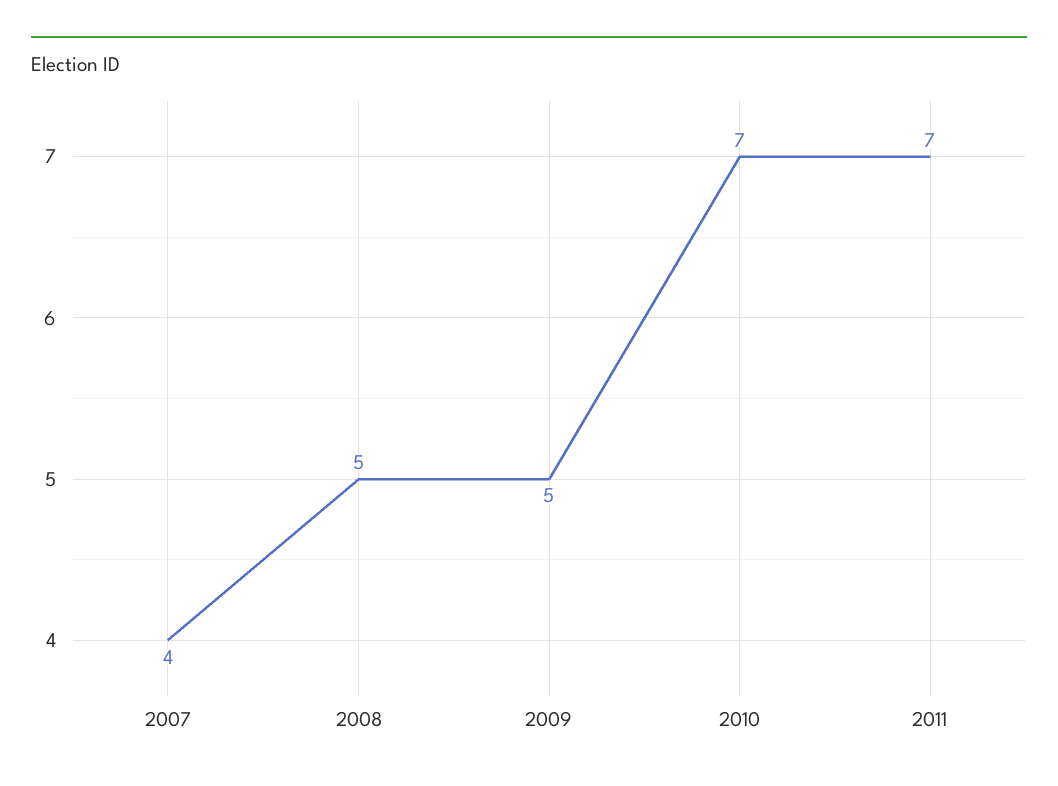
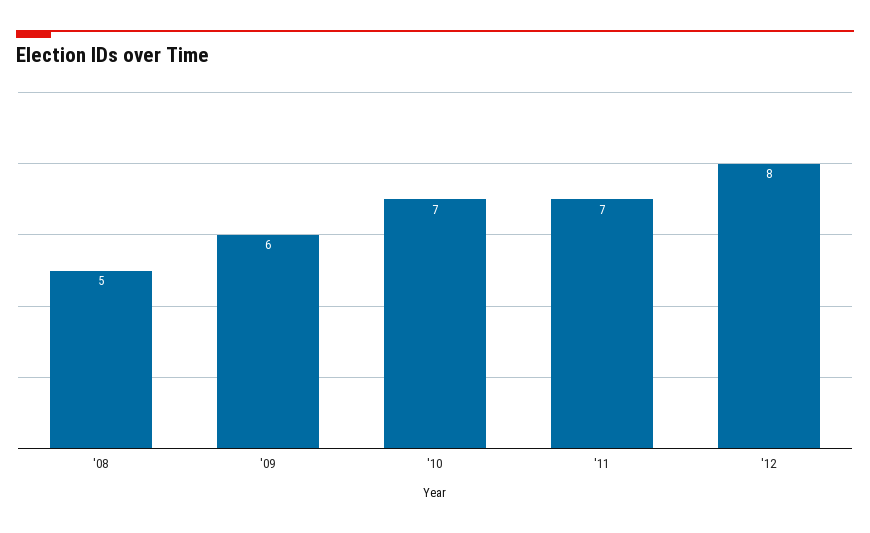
2007: 4 -> none
2009: 5 -> 6
'12: none -> 8

